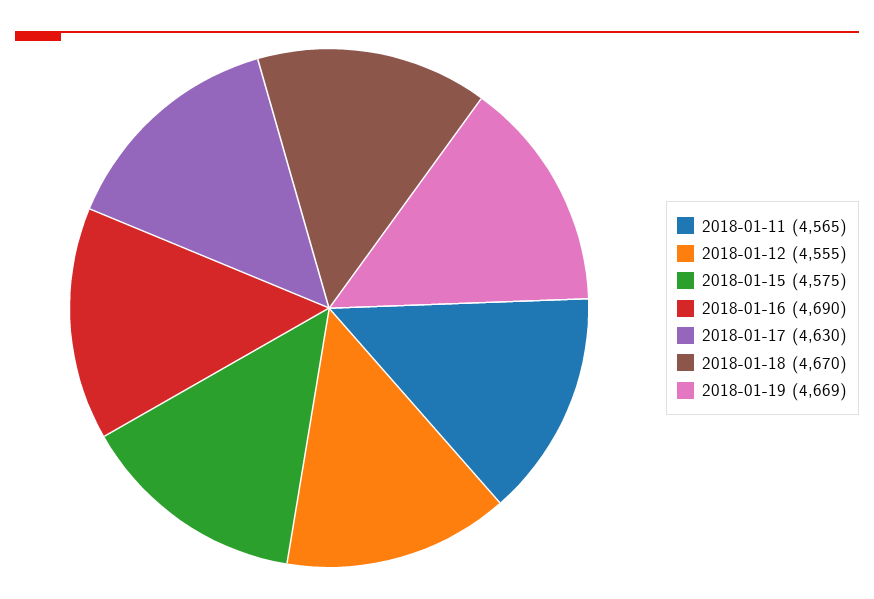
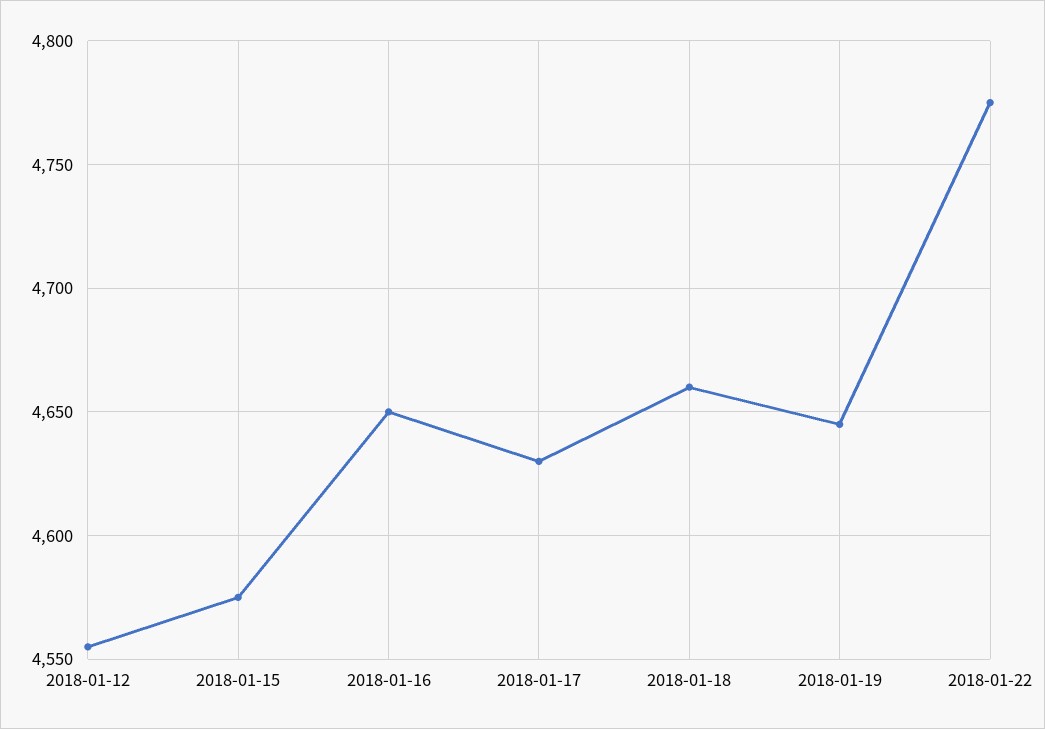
2018-01-11: 4565 -> none
2018-01-16: 4690 -> 4650
2018-01-18: 4670 -> 4660
2018-01-19: 4669 -> 4645
2018-01-22: none -> 4775

